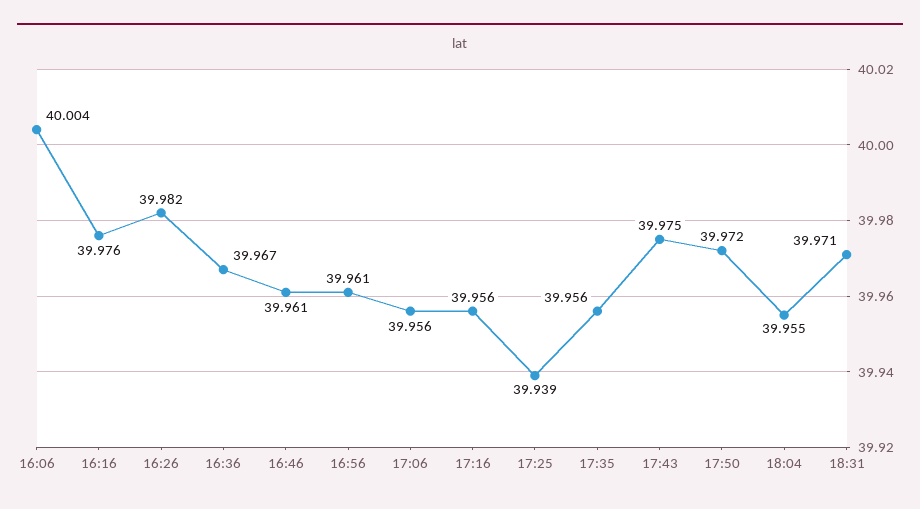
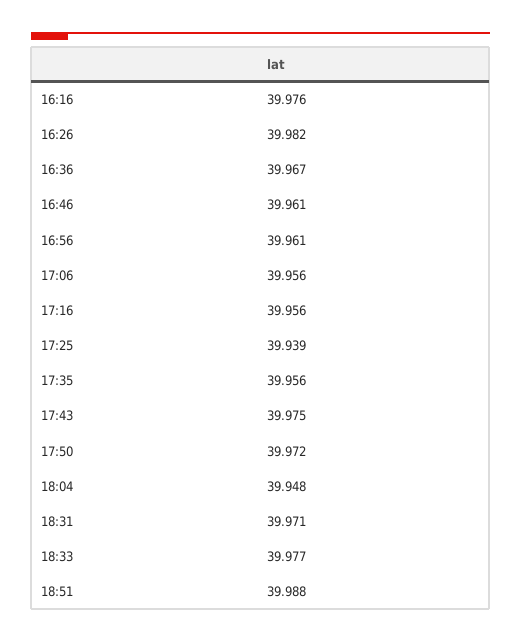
16:06: 40.004 -> none
18:04: 39.955 -> 39.948
18:33: none -> 39.977
18:51: none -> 39.988

